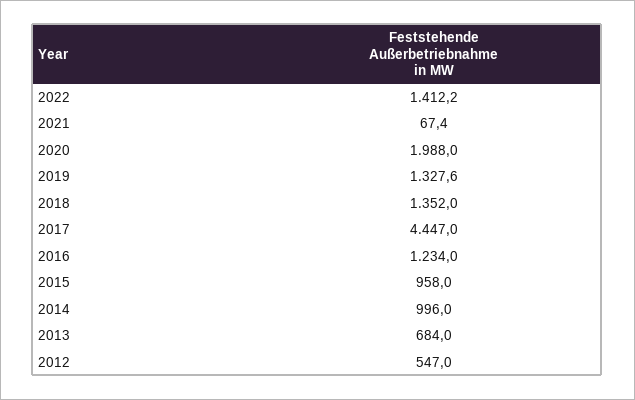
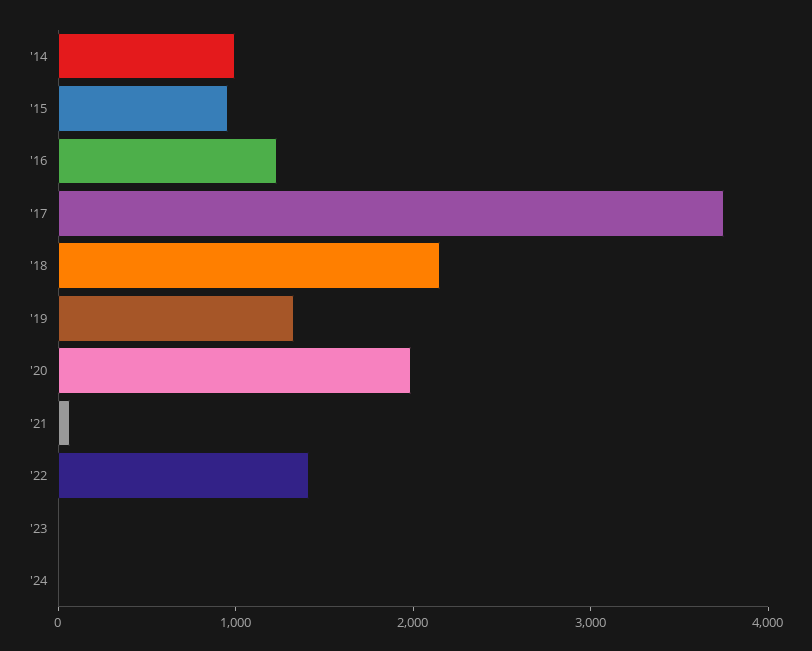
2018: 1352 -> 2200
2017: 4447 -> 3800
2013: 684 -> none
2012: 547 -> none
'23: none -> 0
'24: none -> 0

